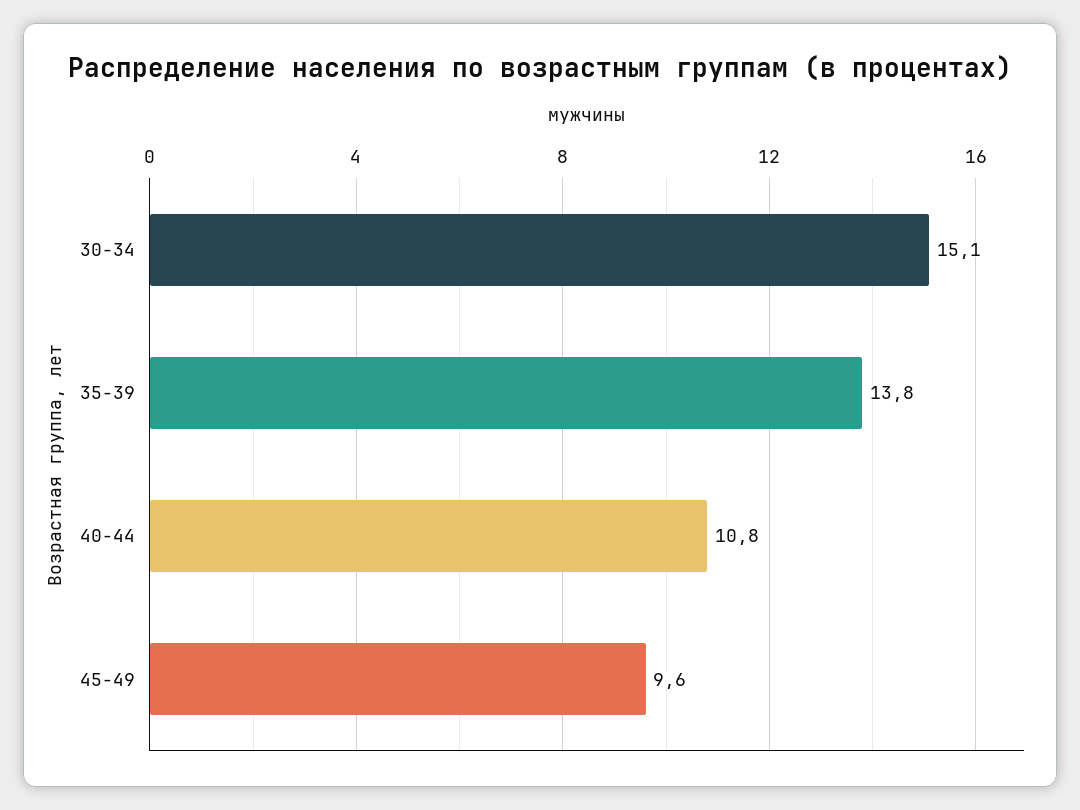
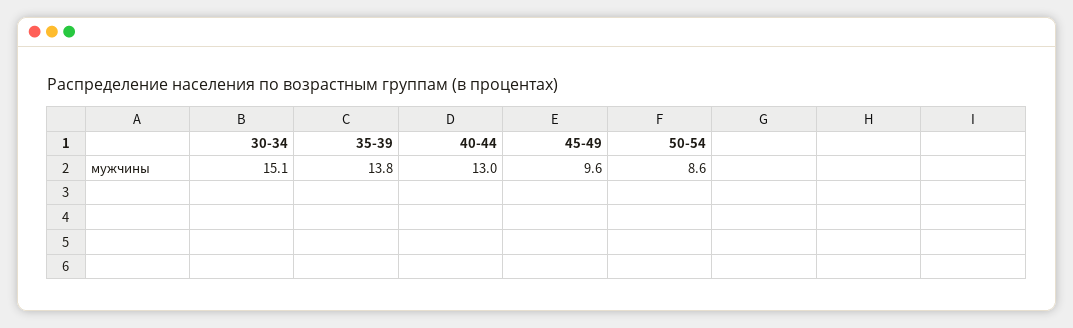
40-44: 10.8 -> 13
50-54: none -> 8.6

